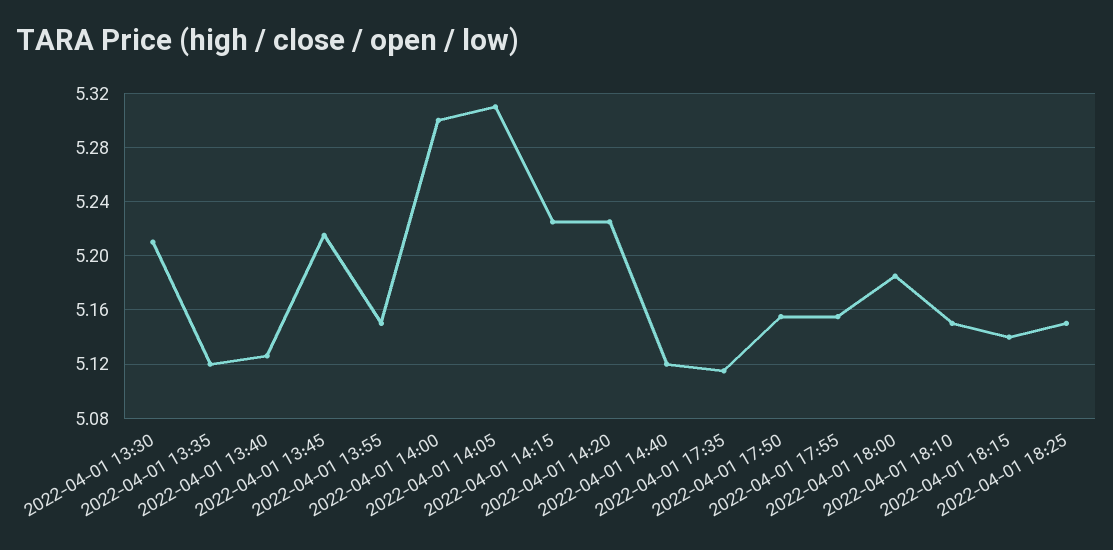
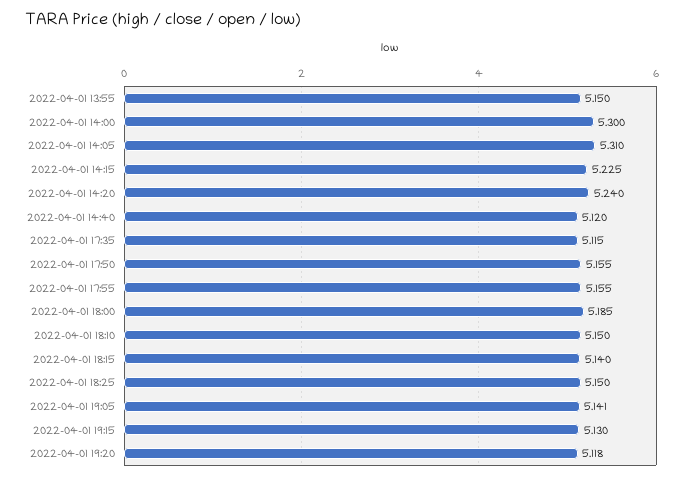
2022-04-01 13:30: 5.21 -> none
2022-04-01 13:35: 5.12 -> none
2022-04-01 13:40: 5.125 -> none
2022-04-01 13:45: 5.215 -> none
2022-04-01 14:20: 5.225 -> 5.24
2022-04-01 19:05: none -> 5.141
2022-04-01 19:15: none -> 5.13
2022-04-01 19:20: none -> 5.118

